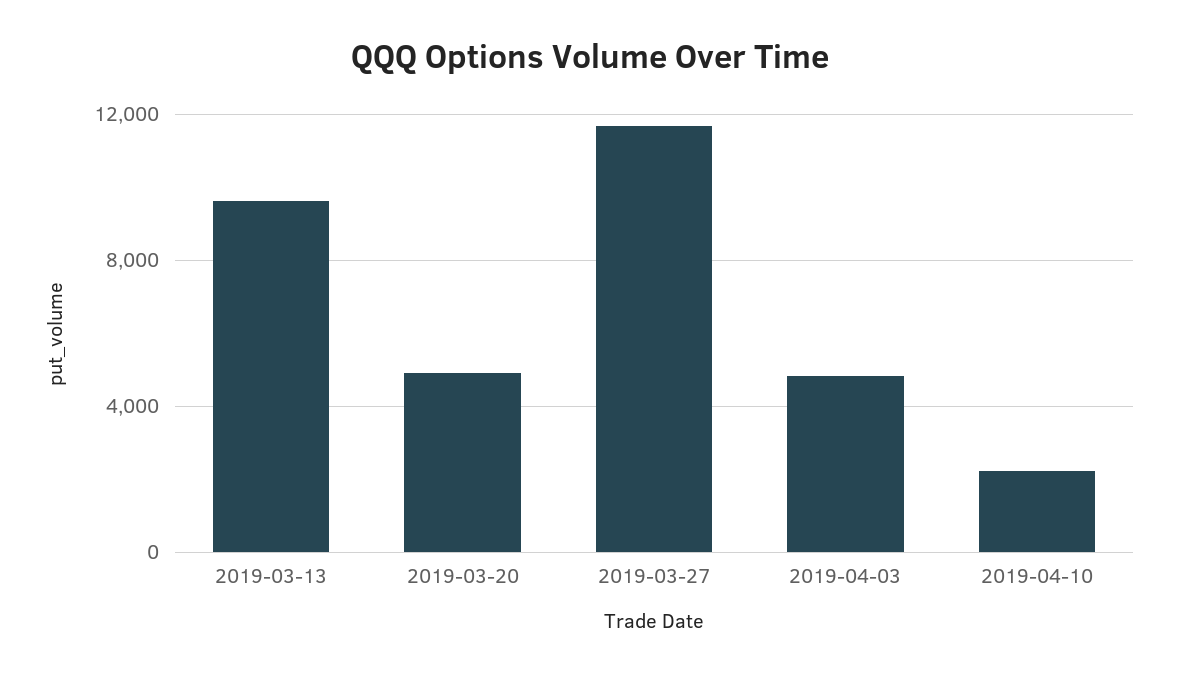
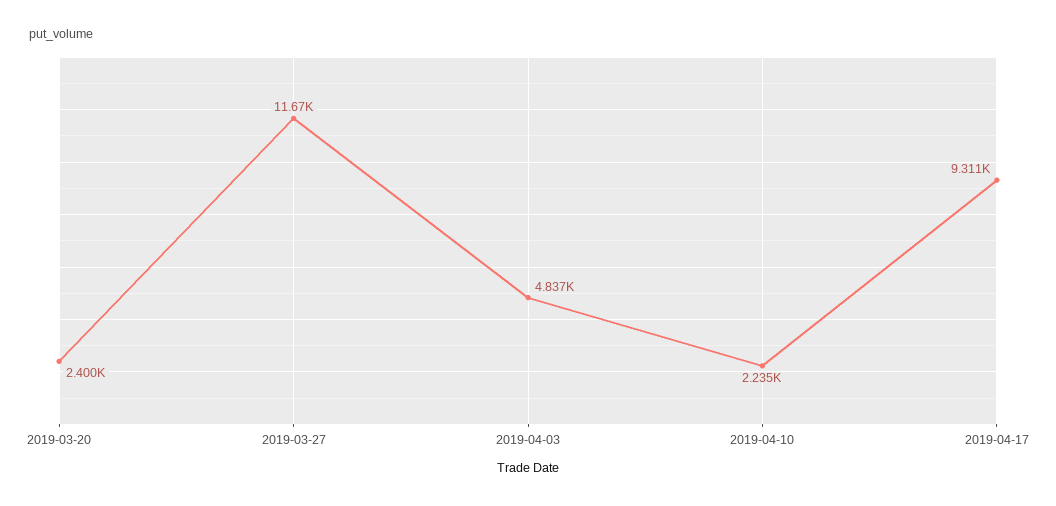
2019-03-13: 9500 -> none
2019-03-20: 5000 -> 2400
2019-04-17: none -> 9311

